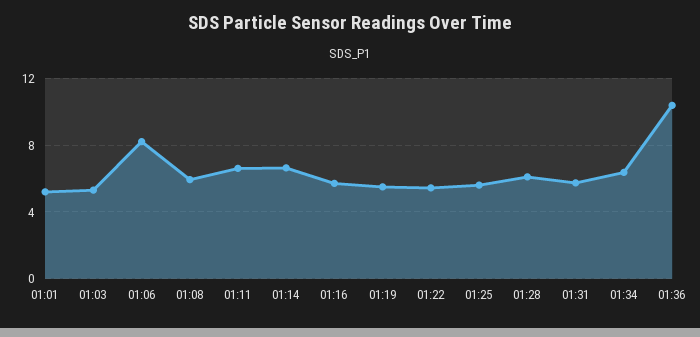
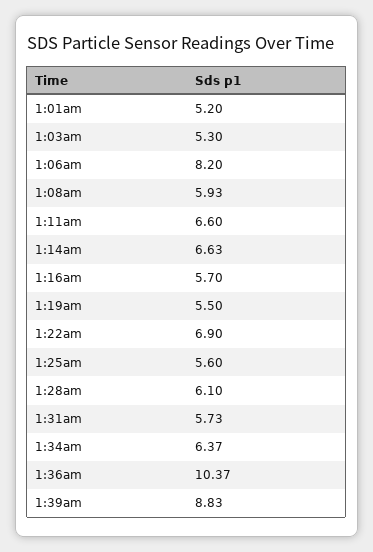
01:22: 5.5 -> 6.9
1:39am: none -> 8.83

